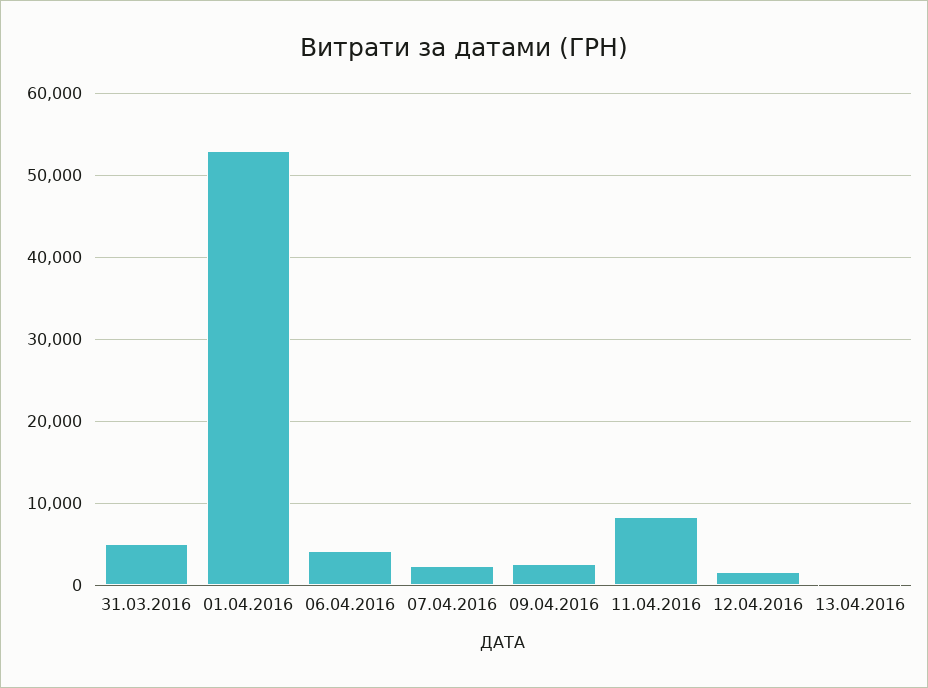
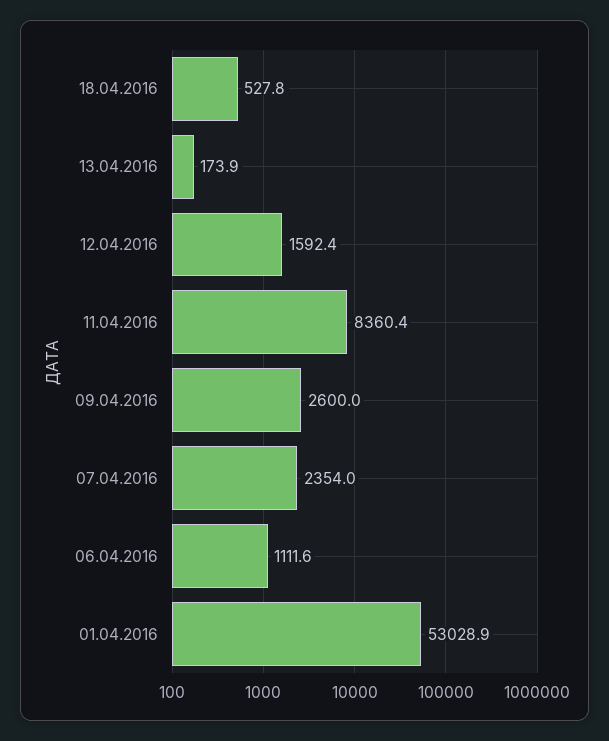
31.03.2016: 5000 -> none
06.04.2016: 4000 -> 1111.6
18.04.2016: none -> 527.8

